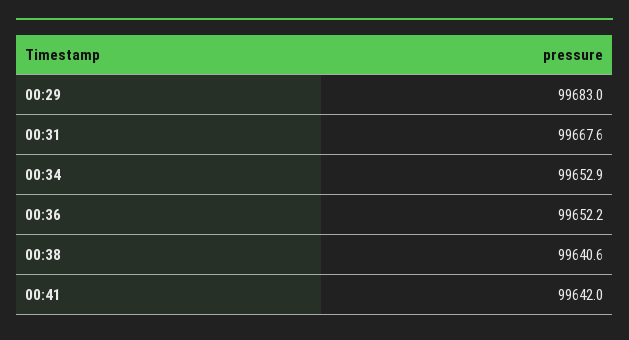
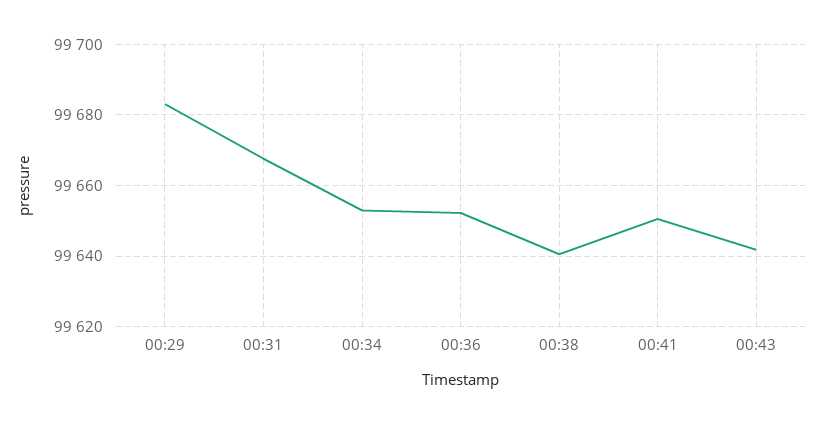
00:41: 99642 -> 99650
00:43: none -> 99642

